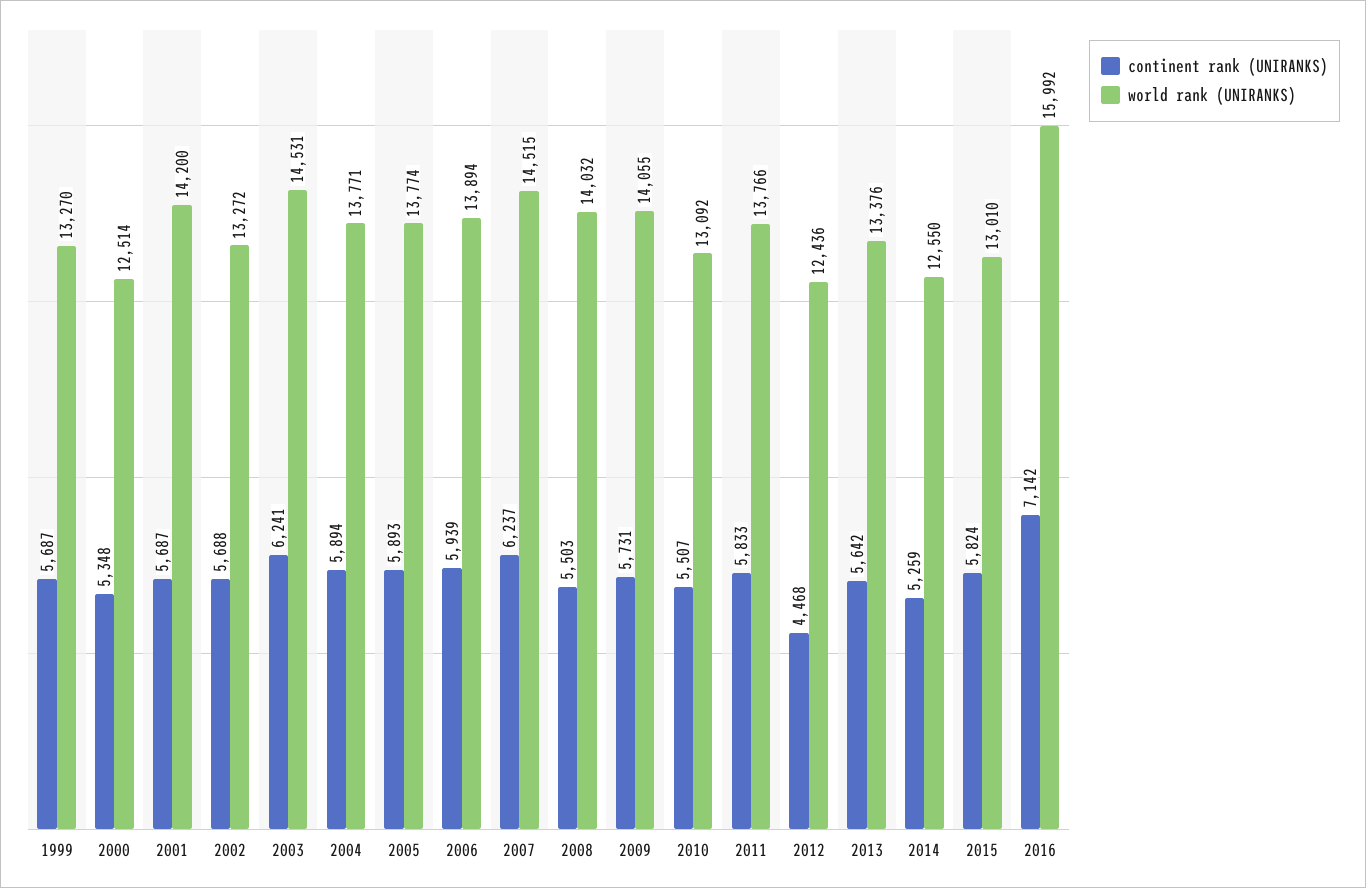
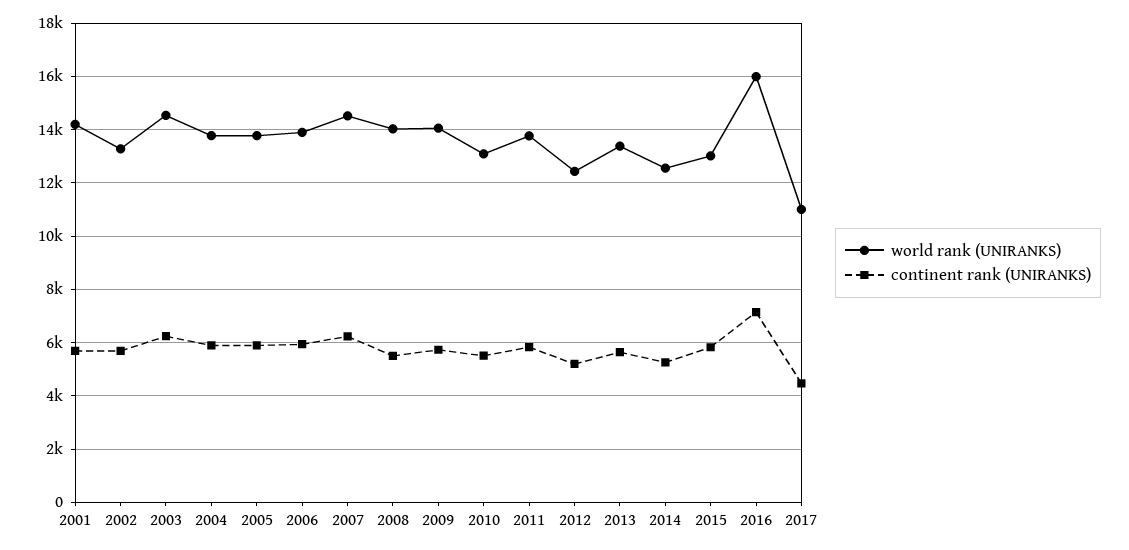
continent rank (UNIRANKS), 1999: 5687 -> none
world rank (UNIRANKS), 1999: 13270 -> none
continent rank (UNIRANKS), 2000: 5348 -> none
world rank (UNIRANKS), 2000: 12514 -> none
continent rank (UNIRANKS), 2012: 4468 -> 5250
world rank (UNIRANKS), 2017: none -> 11000
continent rank (UNIRANKS), 2017: none -> 4500

